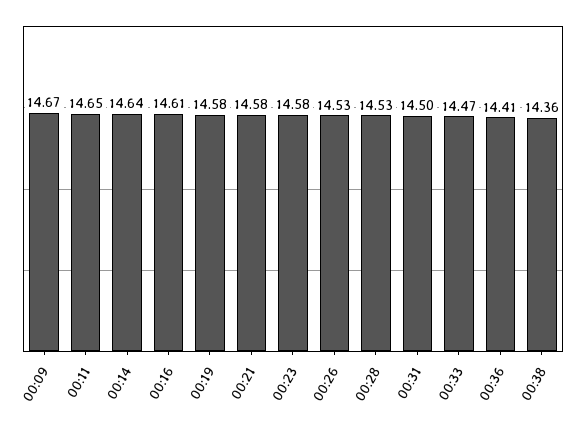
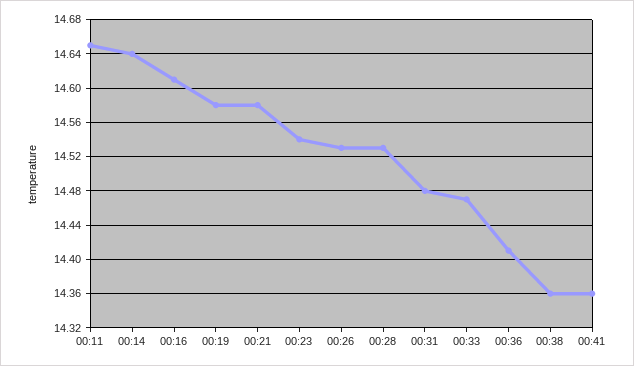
00:09: 14.67 -> none
00:23: 14.58 -> 14.54
00:31: 14.5 -> 14.48
00:41: none -> 14.36

